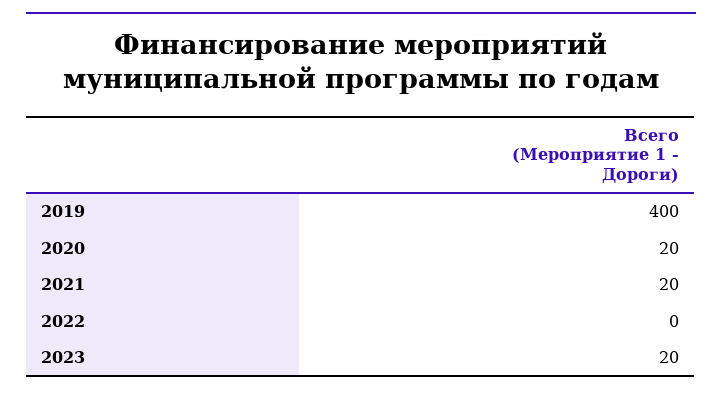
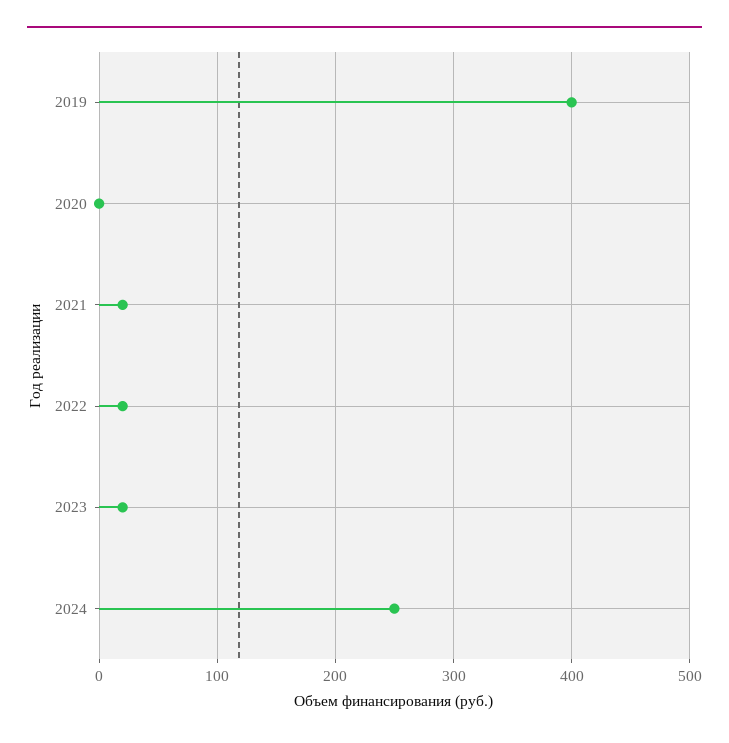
2020: 20 -> 0
2022: 0 -> 20
2024: none -> 250

